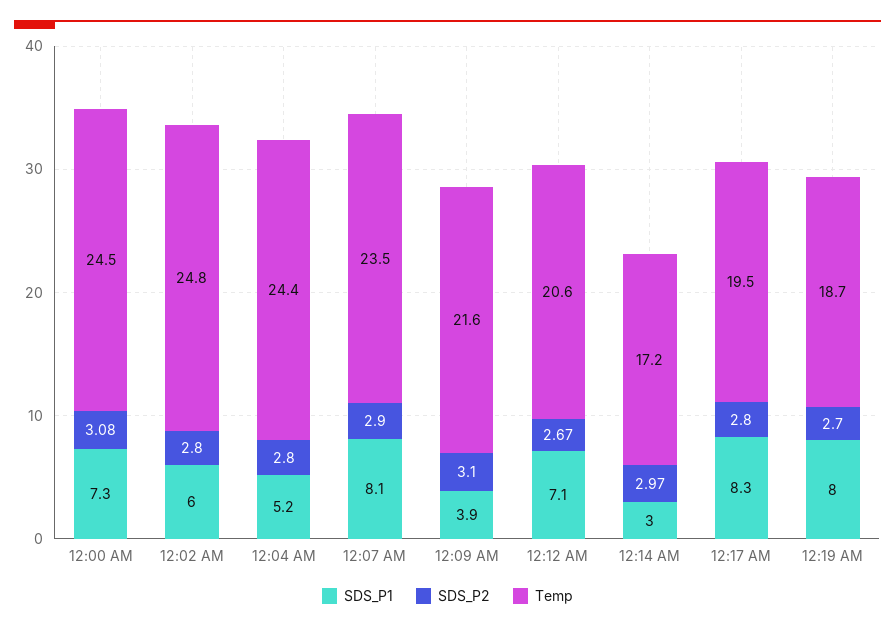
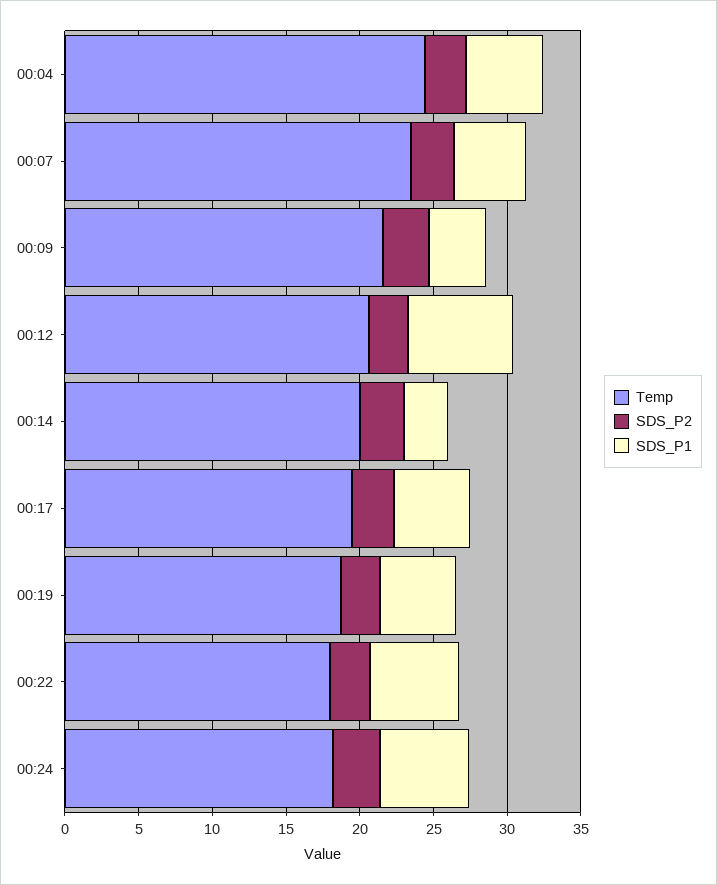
SDS_P1, 12:00 AM: 7.3 -> none
SDS_P2, 12:00 AM: 3.08 -> none
Temp, 12:00 AM: 24.5 -> none
SDS_P1, 12:02 AM: 6 -> none
SDS_P2, 12:02 AM: 2.8 -> none
Temp, 12:02 AM: 24.8 -> none
SDS_P1, 12:07 AM: 8.1 -> 5
Temp, 12:14 AM: 17.2 -> 20
SDS_P1, 12:17 AM: 8.3 -> 5
SDS_P1, 12:19 AM: 8 -> 5
Temp, 00:22: none -> 18
SDS_P2, 00:22: none -> 3
SDS_P1, 00:22: none -> 6
Temp, 00:24: none -> 18
SDS_P2, 00:24: none -> 3
SDS_P1, 00:24: none -> 6

